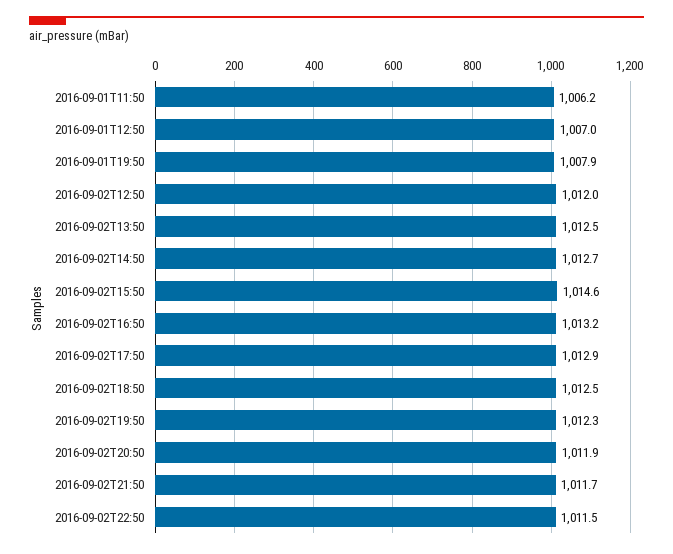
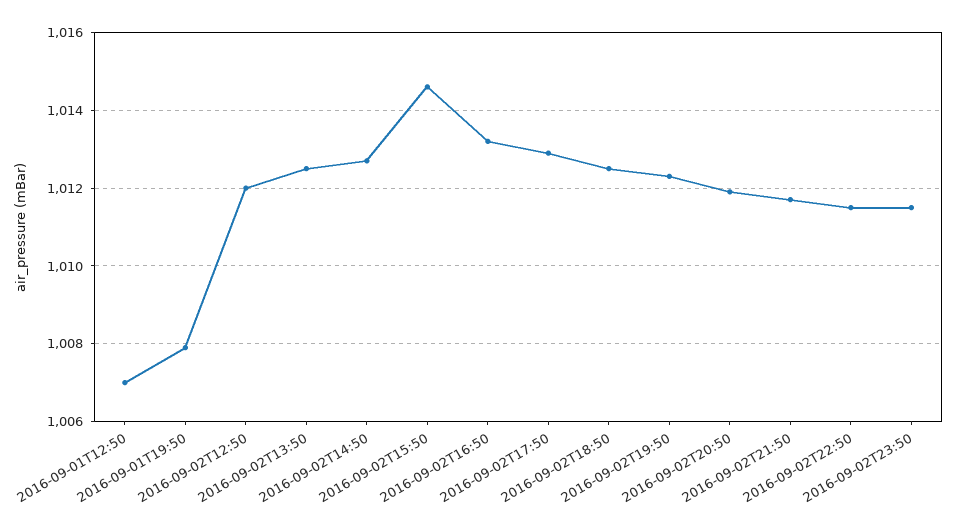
2016-09-01T11:50: 1006.2 -> none
2016-09-02T23:50: none -> 1011.5

